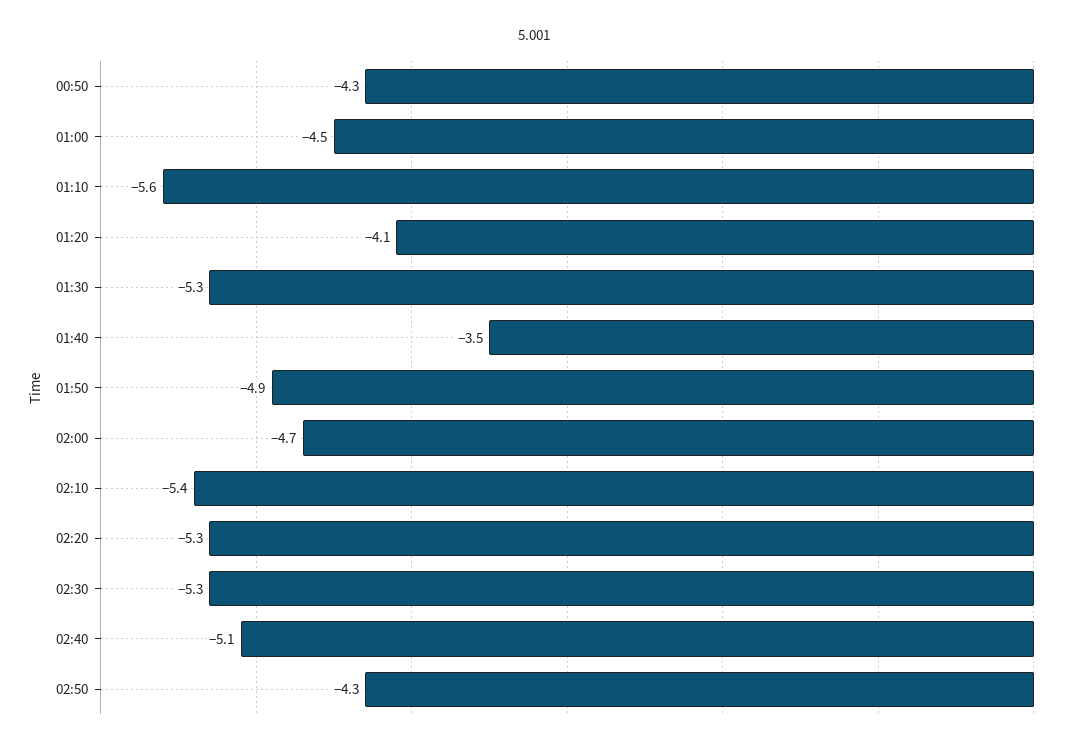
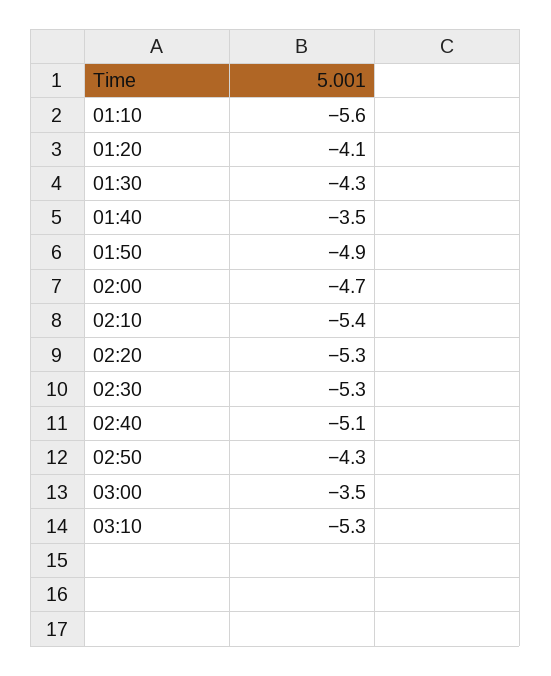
00:50: -4.3 -> none
01:00: -4.5 -> none
01:30: -5.3 -> -4.3
03:00: none -> -3.5
03:10: none -> -5.3

